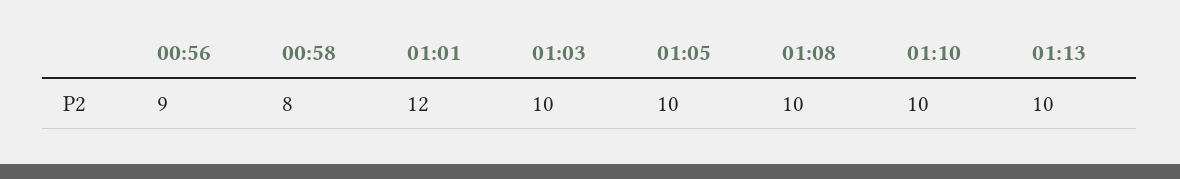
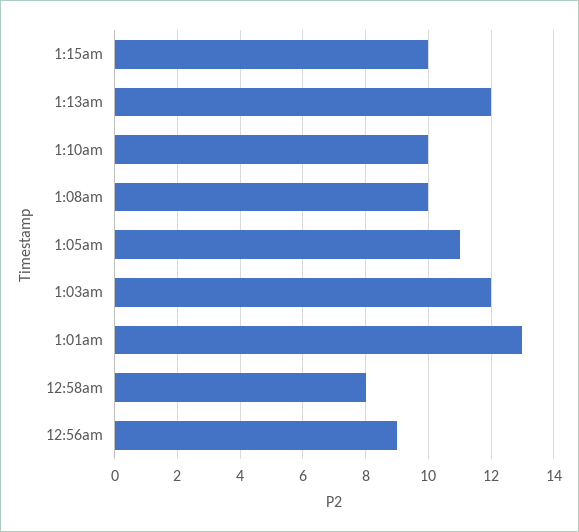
01:01: 12 -> 13
01:03: 10 -> 12
01:05: 10 -> 11
01:13: 10 -> 12
1:15am: none -> 10

